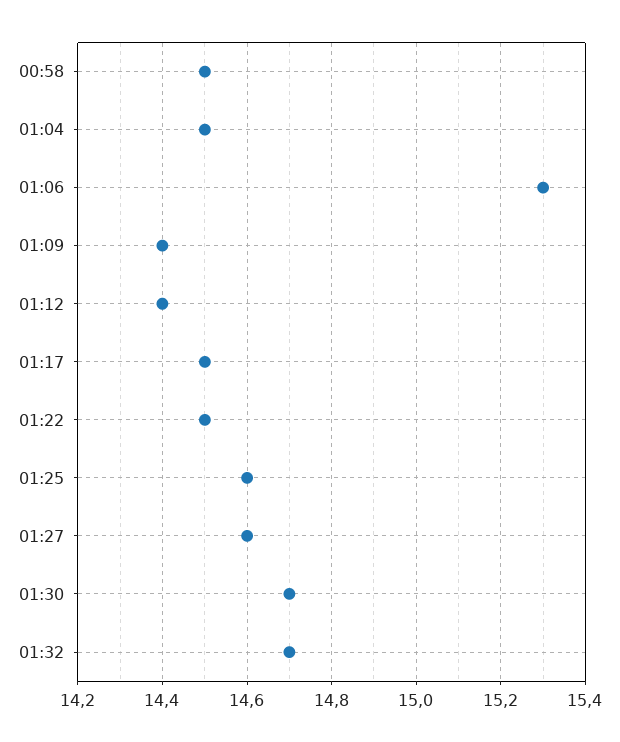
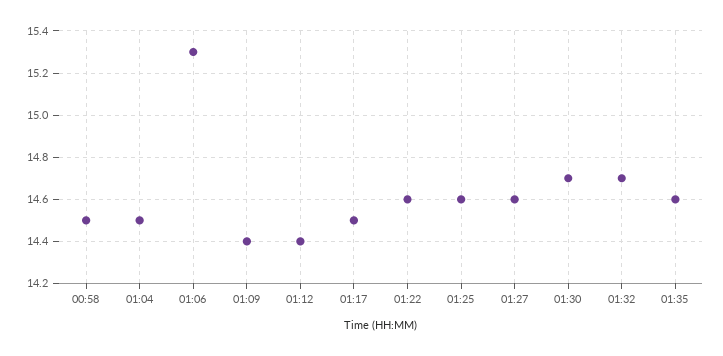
01:22: 14.5 -> 14.6
01:35: none -> 14.6

